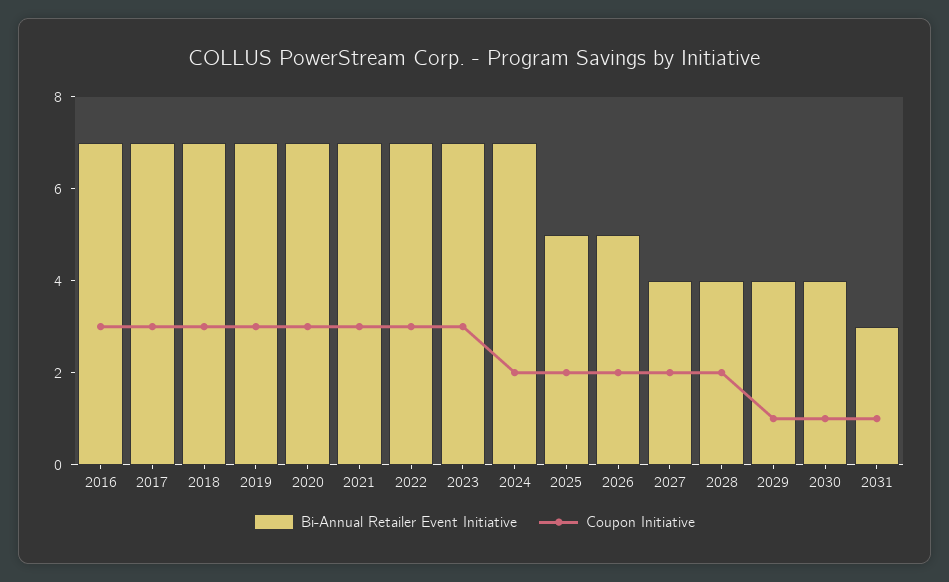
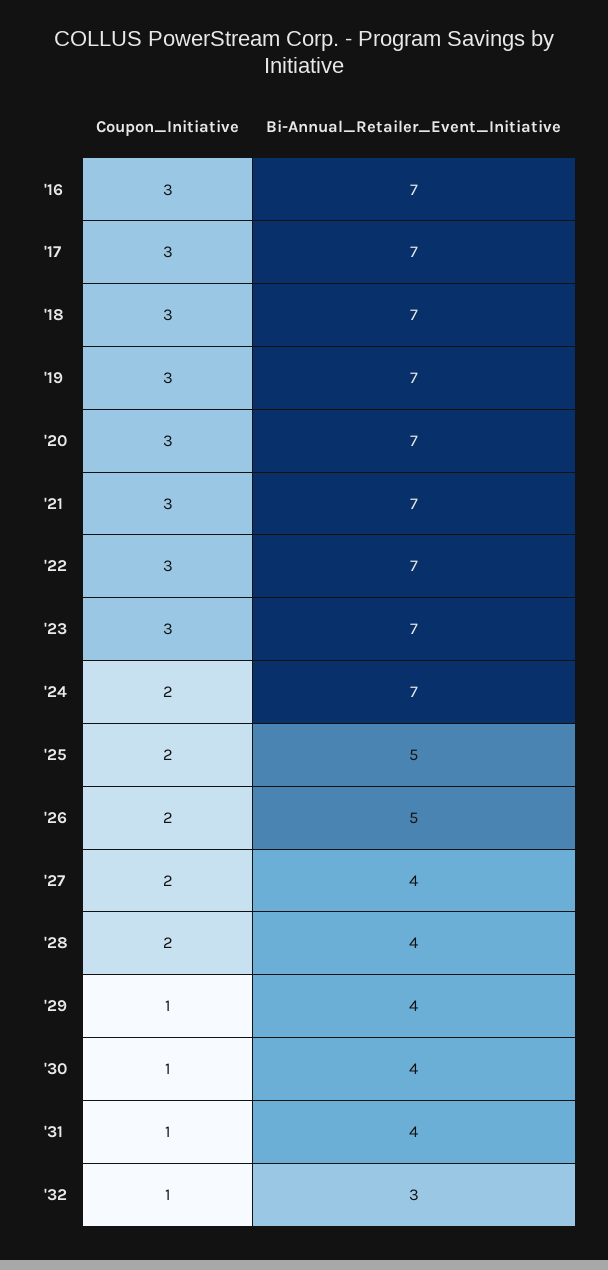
Bi-Annual Retailer Event Initiative, 2031: 3 -> 4
Coupon Initiative, '32: none -> 1
Bi-Annual Retailer Event Initiative, '32: none -> 3

